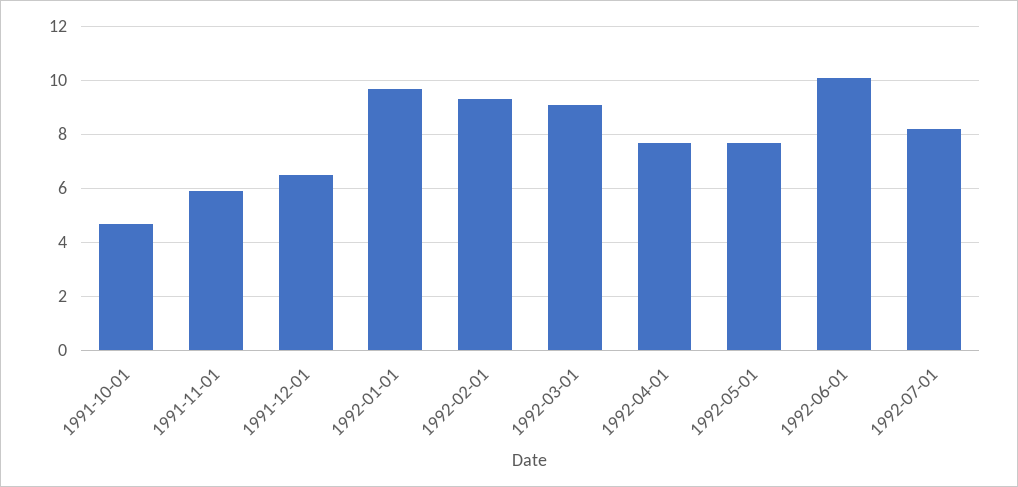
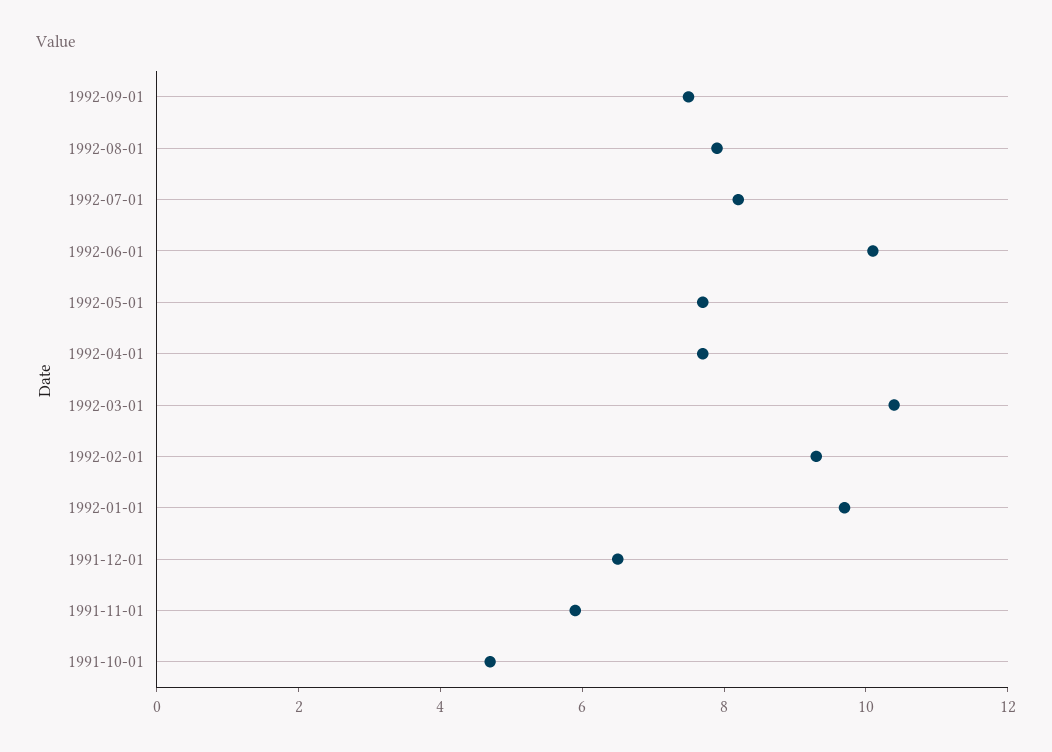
1992-03-01: 9 -> 10.5
1992-09-01: none -> 7.5
1992-08-01: none -> 8

